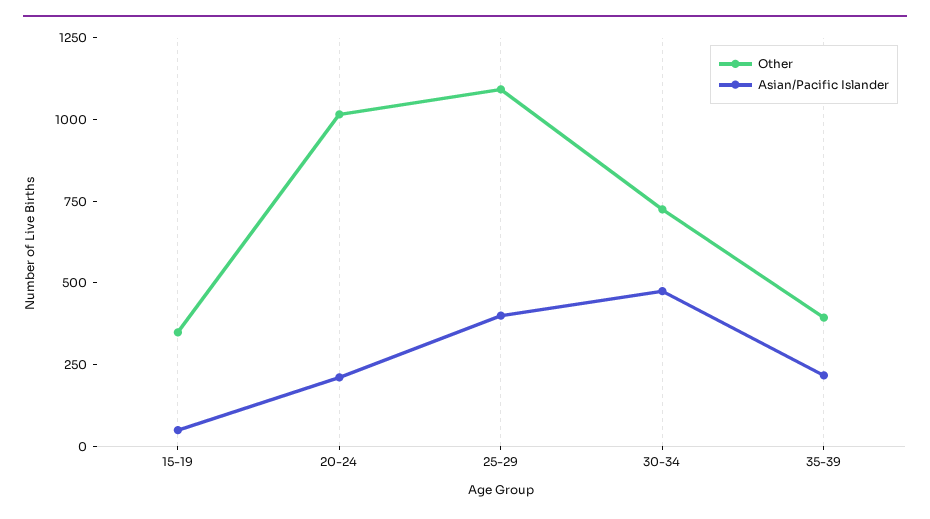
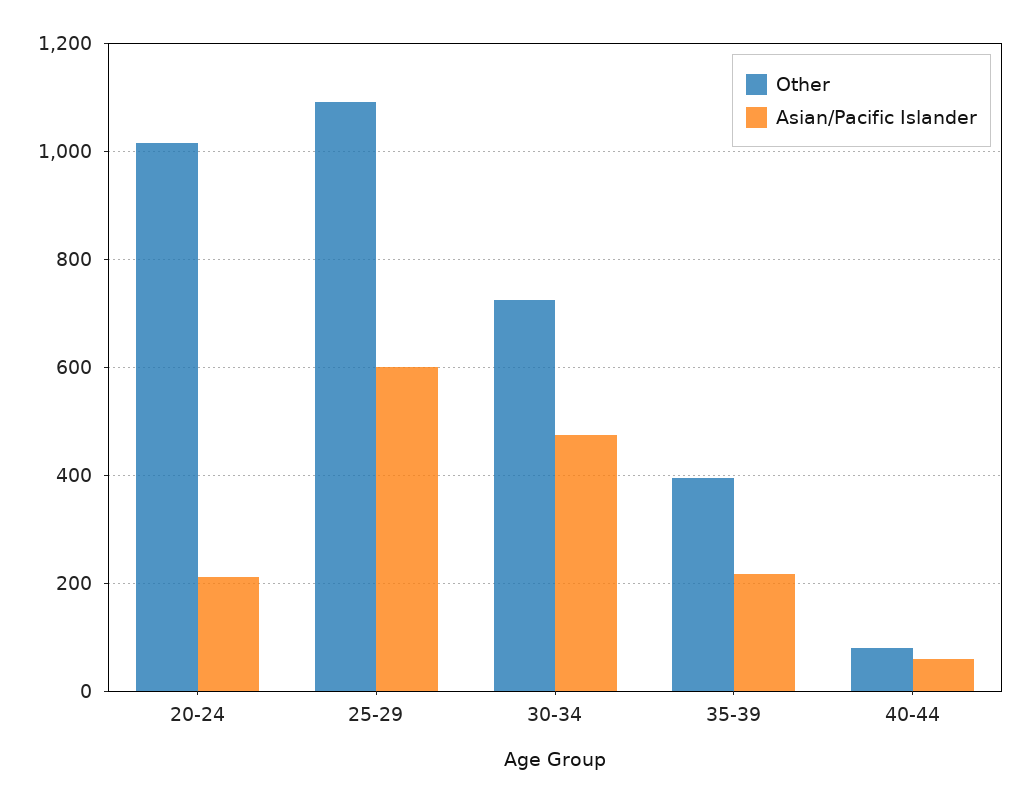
Other, 15-19: 350 -> none
Asian/Pacific Islander, 15-19: 50 -> none
Asian/Pacific Islander, 25-29: 400 -> 600
Other, 40-44: none -> 80
Asian/Pacific Islander, 40-44: none -> 60

